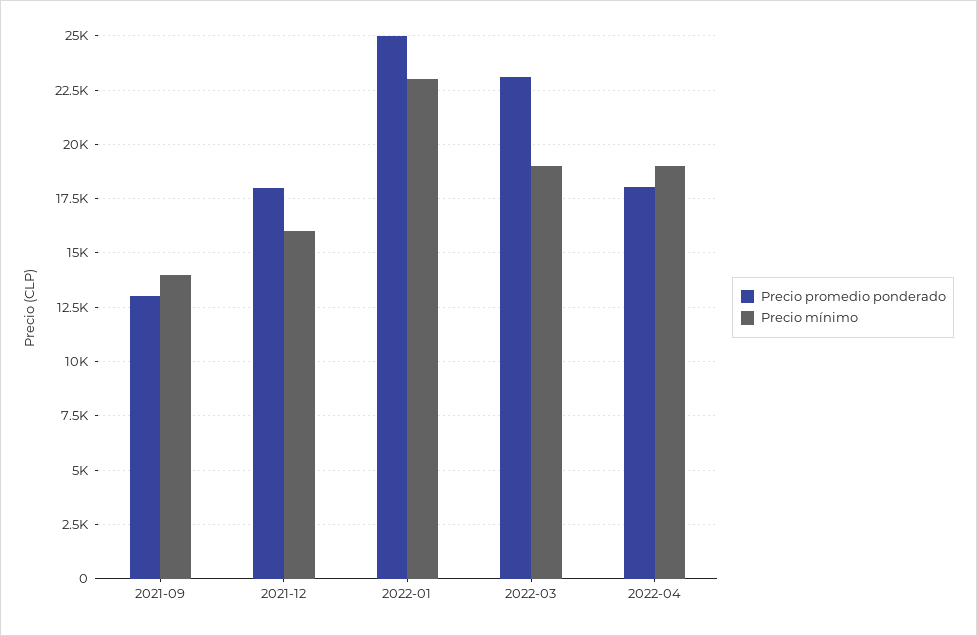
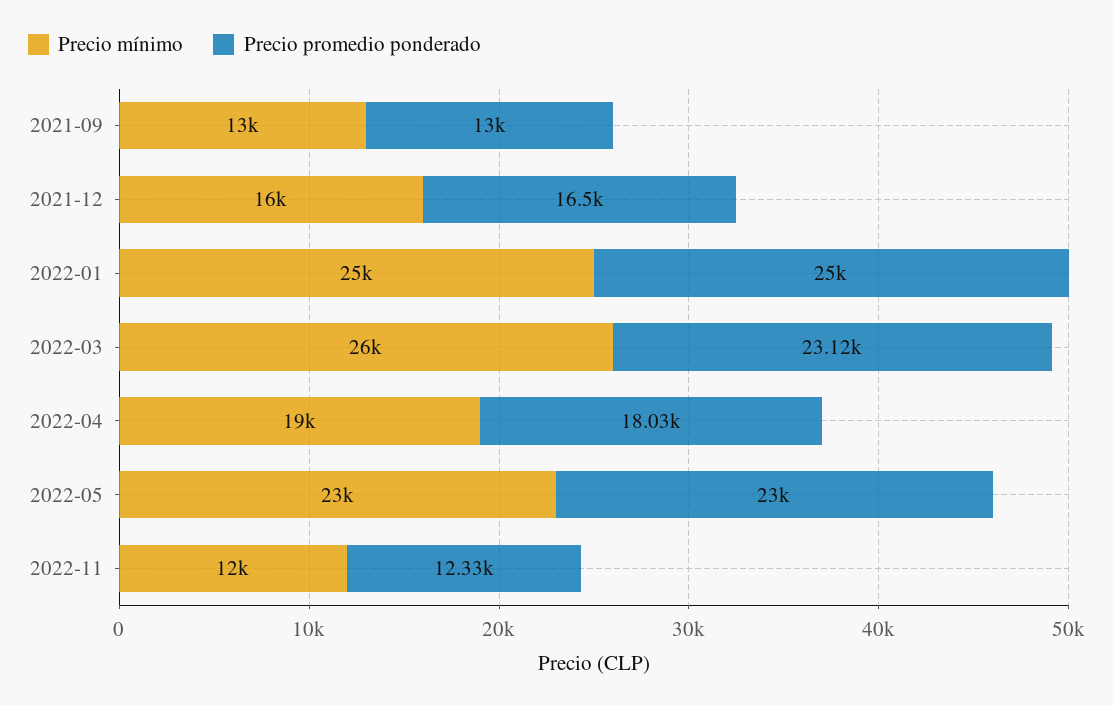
Precio mínimo, 2021-09: 14000 -> 13000
Precio promedio ponderado, 2021-12: 18000 -> 16500
Precio mínimo, 2022-01: 23000 -> 25000
Precio mínimo, 2022-03: 19000 -> 26000
Precio mínimo, 2022-05: none -> 23000
Precio promedio ponderado, 2022-05: none -> 23000
Precio mínimo, 2022-11: none -> 12000
Precio promedio ponderado, 2022-11: none -> 12330

